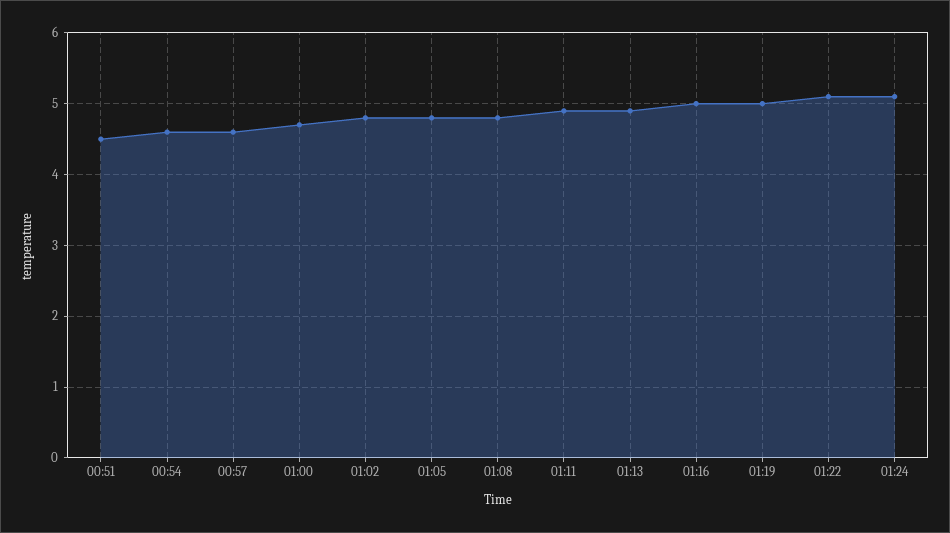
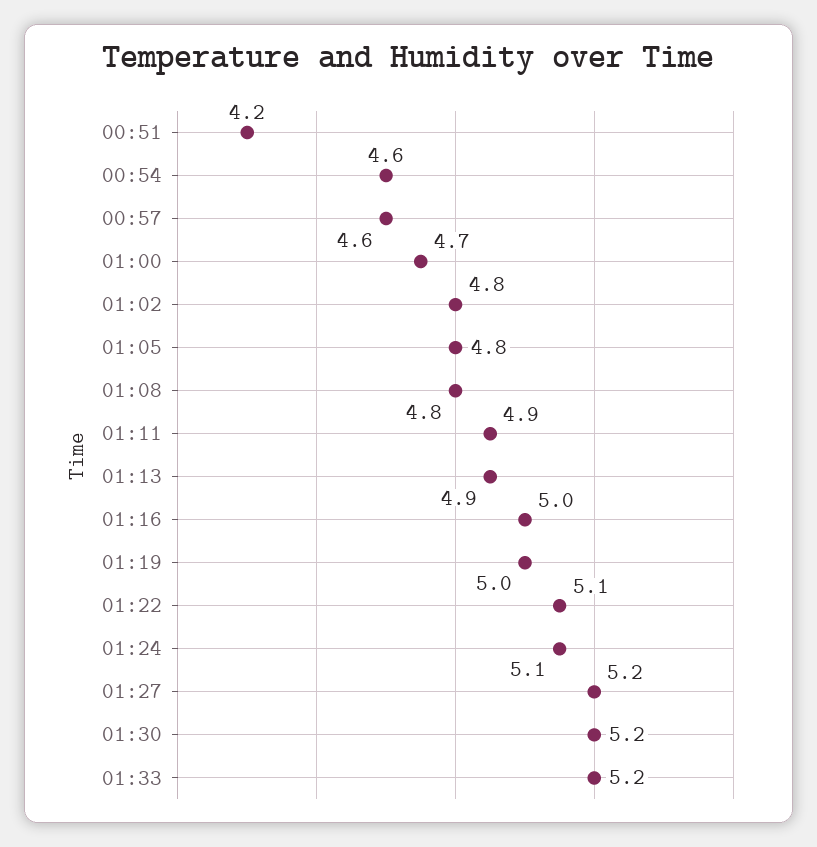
00:51: 4.5 -> 4.2
01:27: none -> 5.2
01:30: none -> 5.2
01:33: none -> 5.2

